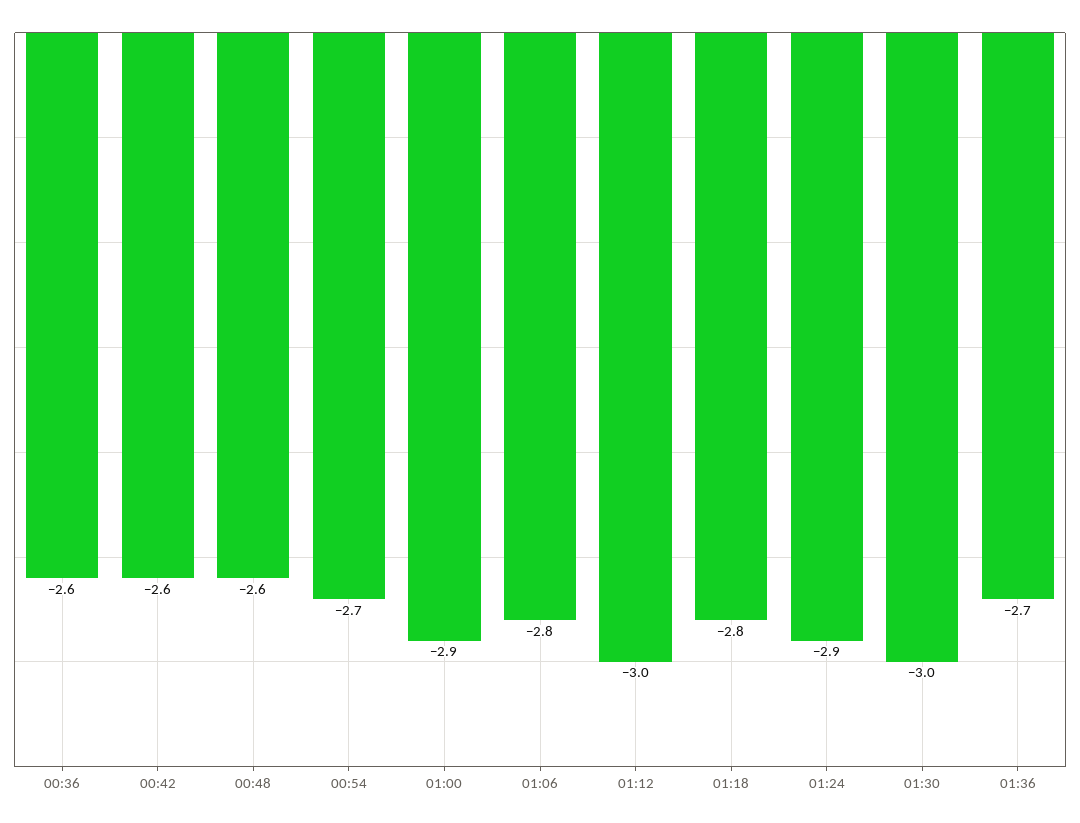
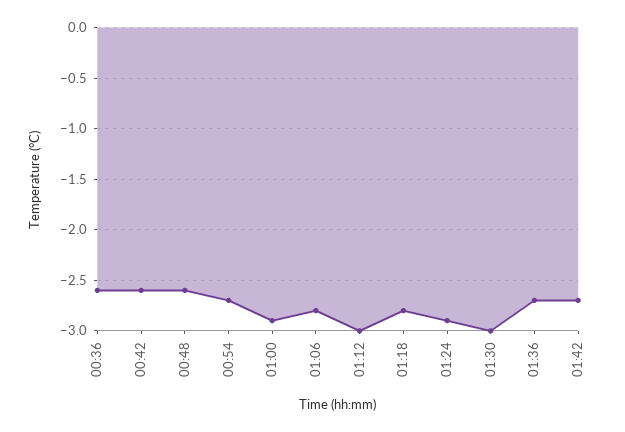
01:42: none -> -2.7

